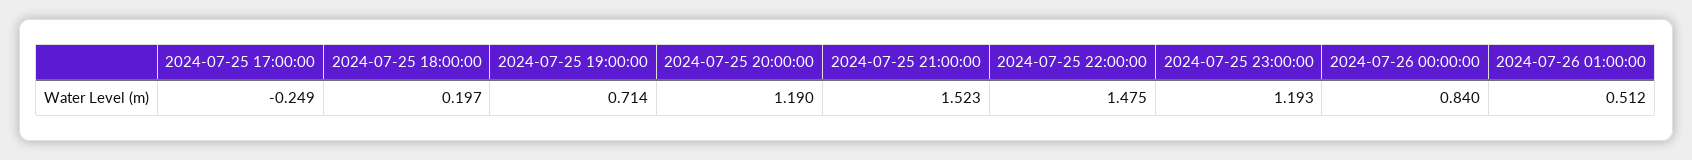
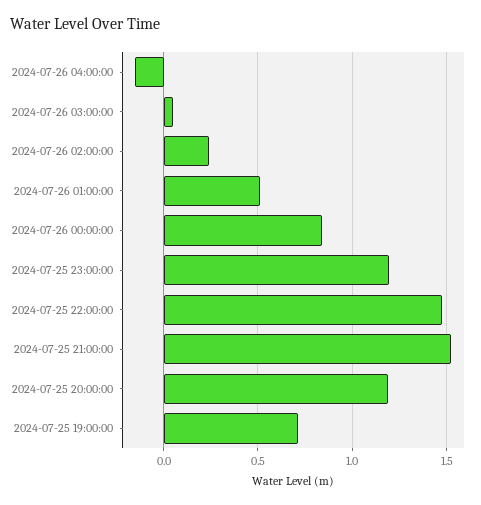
2024-07-25 17:00:00: -0.249 -> none
2024-07-25 18:00:00: 0.197 -> none
2024-07-26 04:00:00: none -> -0.15
2024-07-26 03:00:00: none -> 0.05
2024-07-26 02:00:00: none -> 0.25

